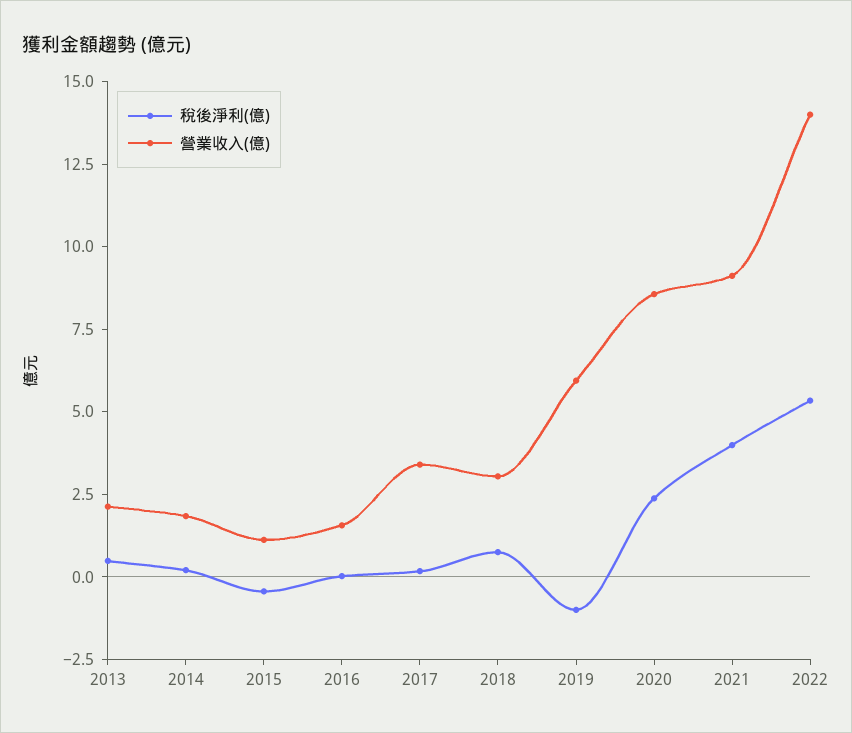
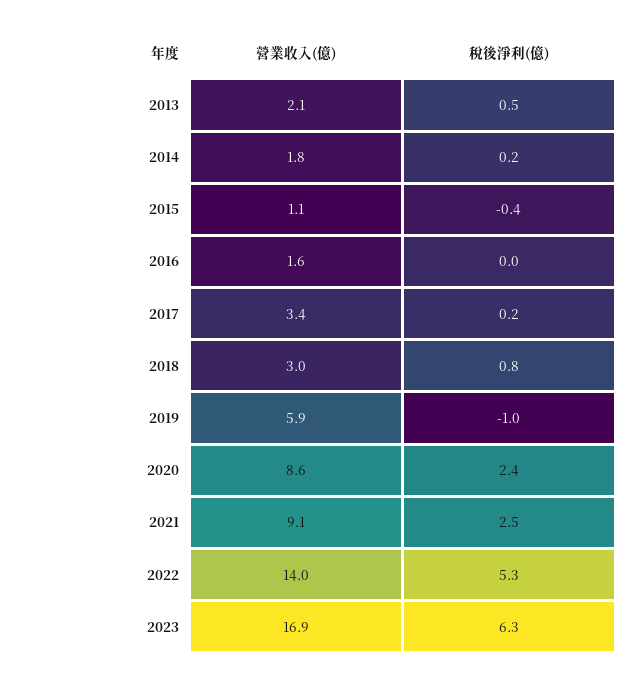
稅後淨利(億), 2021: 4 -> 2.5
營業收入(億), 2023: none -> 16.9
稅後淨利(億), 2023: none -> 6.3

